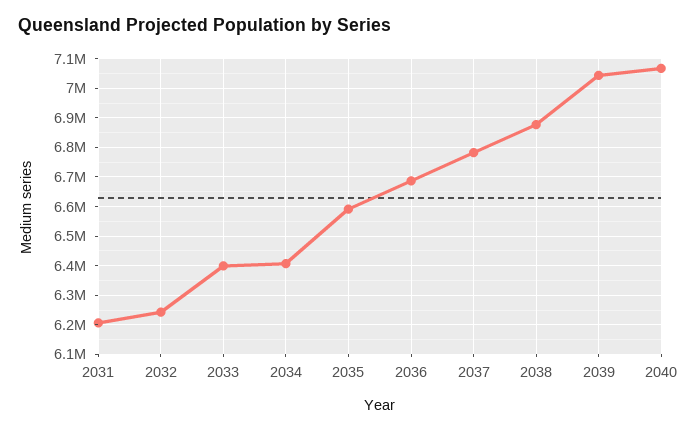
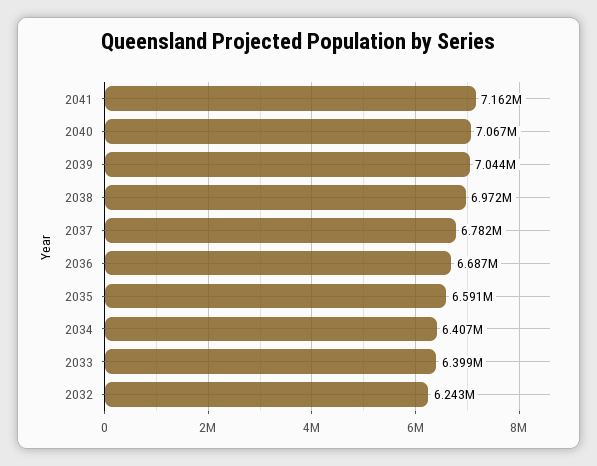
2031: 6200000 -> none
2038: 6875000 -> 6972000
2041: none -> 7162000

